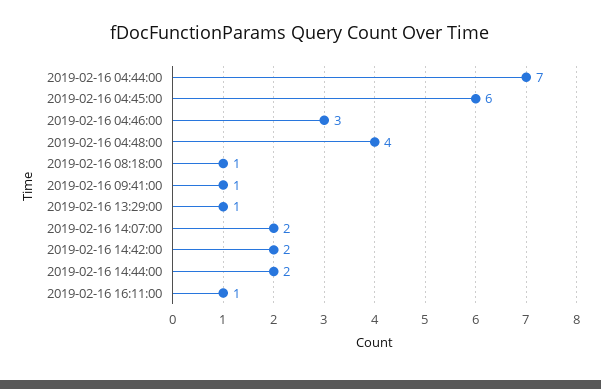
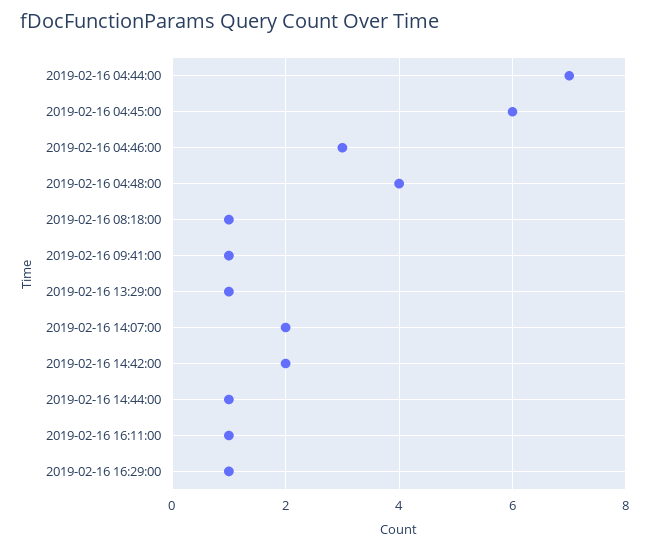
2019-02-16 14:44:00: 2 -> 1
2019-02-16 16:29:00: none -> 1

